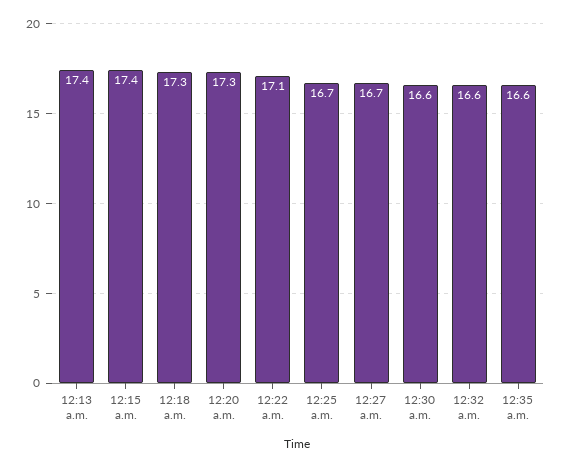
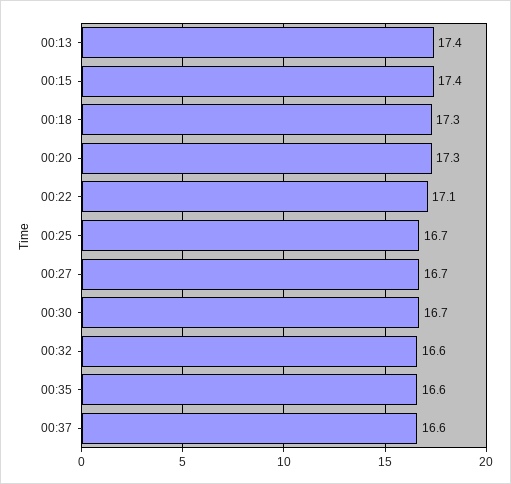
12:30 a.m.: 16.6 -> 16.7
00:37: none -> 16.6

